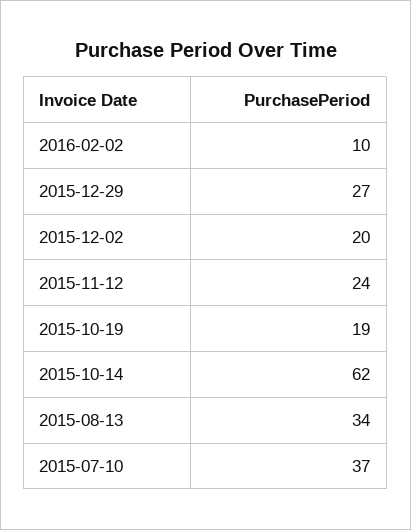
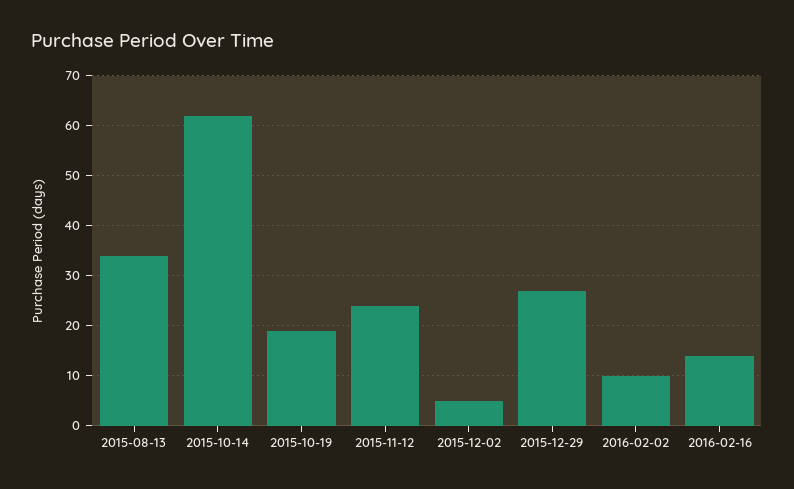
2015-12-02: 20 -> 5
2015-07-10: 37 -> none
2016-02-16: none -> 15

